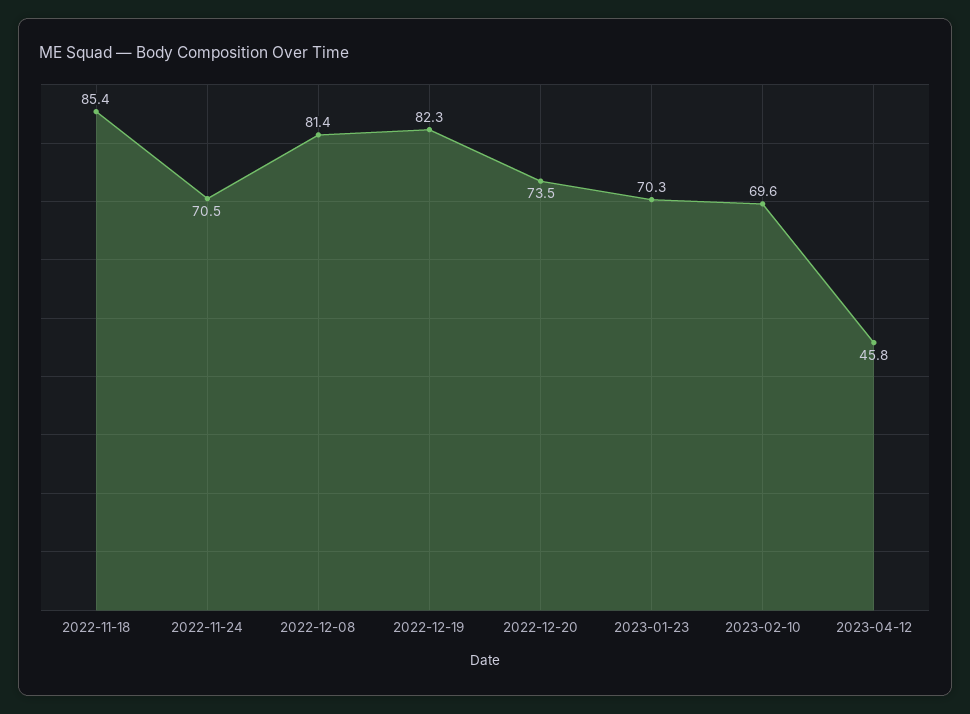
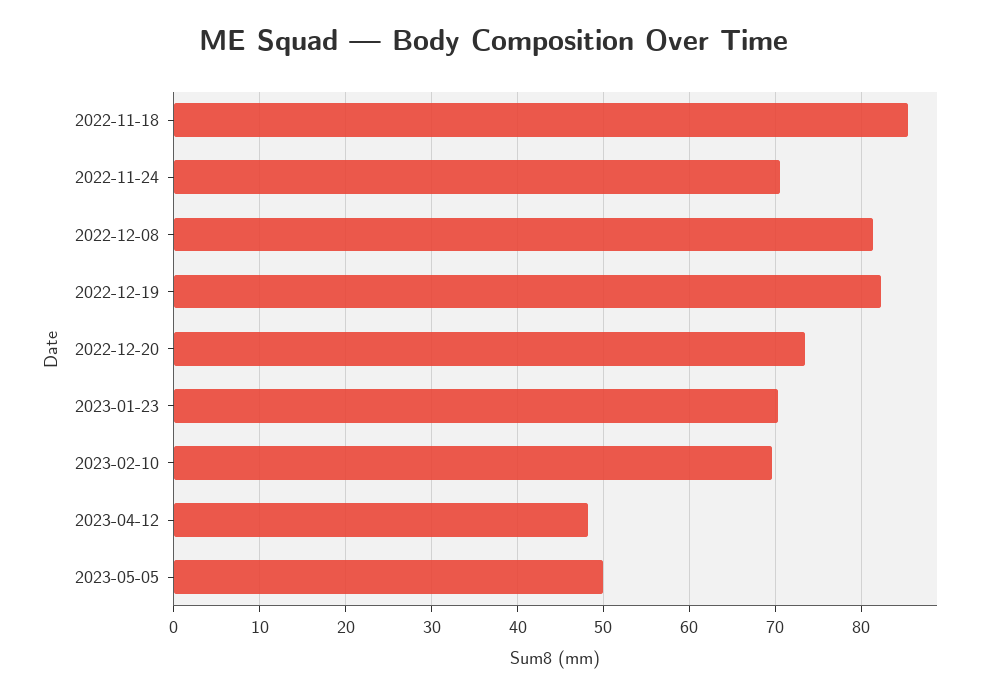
2023-04-12: 45.8 -> 48
2023-05-05: none -> 50

